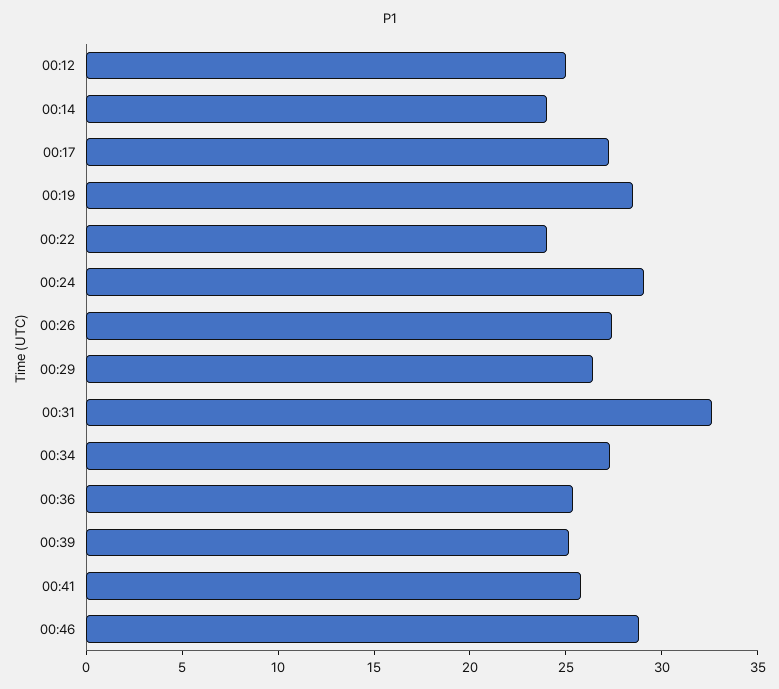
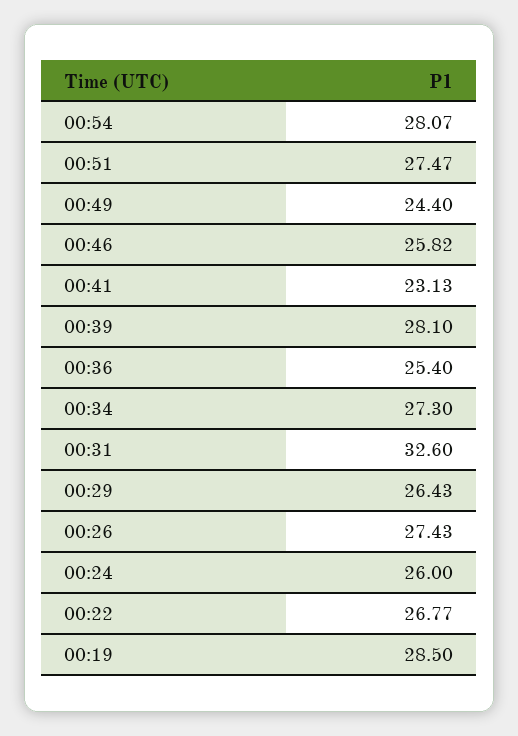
00:12: 25 -> none
00:14: 24 -> none
00:17: 27 -> none
00:22: 24 -> 26.77
00:24: 29 -> 26
00:39: 25 -> 28.1
00:41: 26 -> 23.13
00:46: 29 -> 25.82
00:54: none -> 28.07
00:51: none -> 27.47
00:49: none -> 24.4

